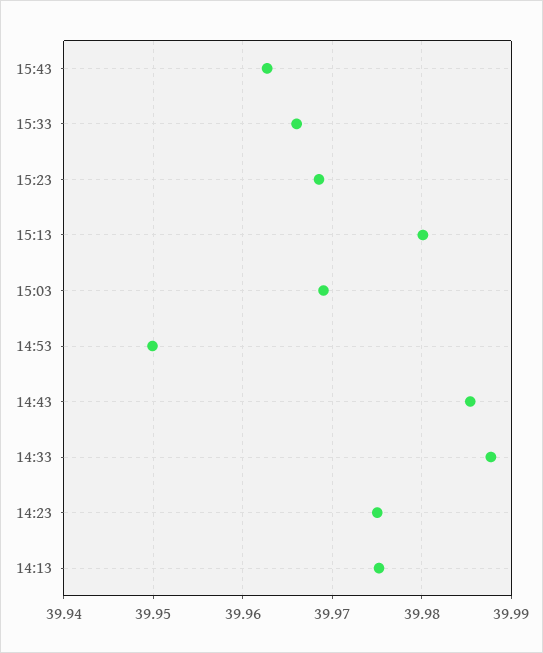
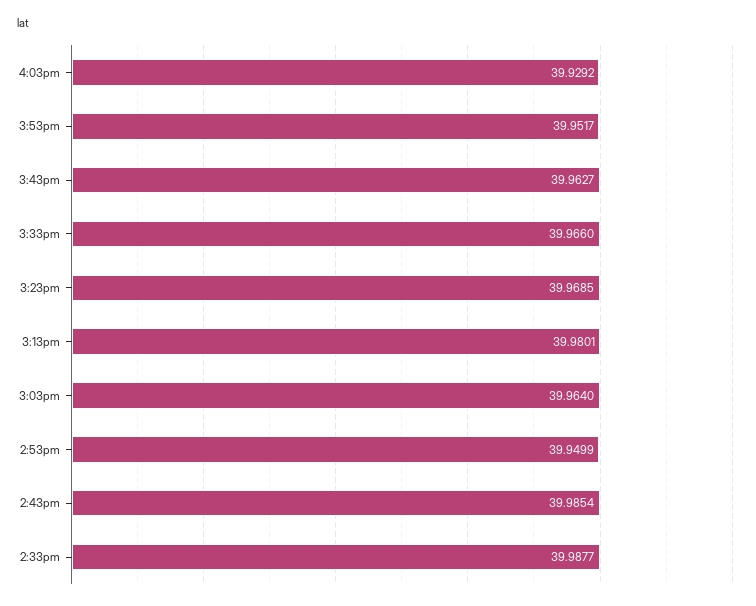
15:03: 39.969 -> 39.964
14:23: 39.975 -> none
14:13: 39.975 -> none
4:03pm: none -> 39.9292
3:53pm: none -> 39.9517

